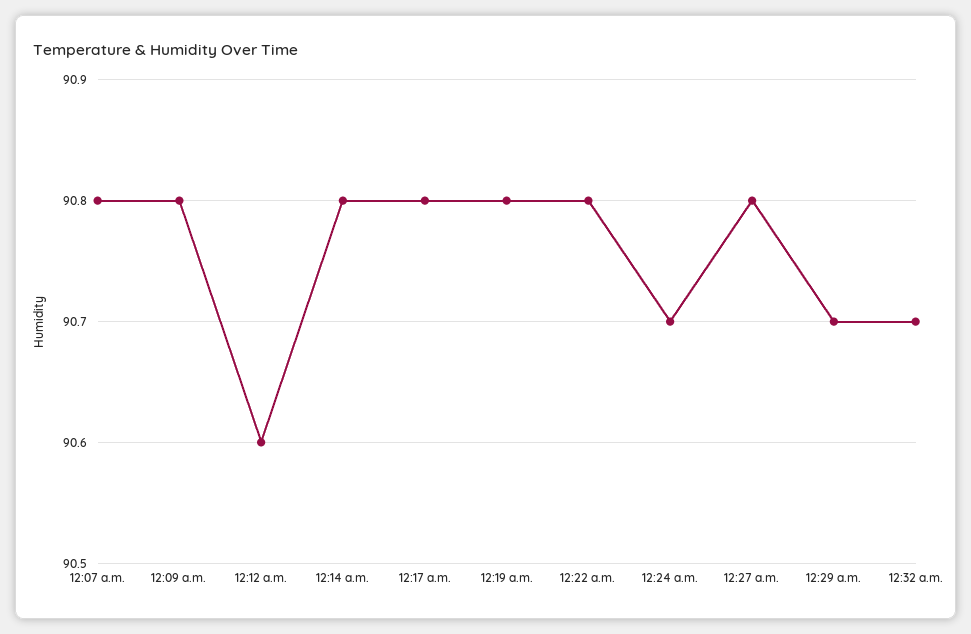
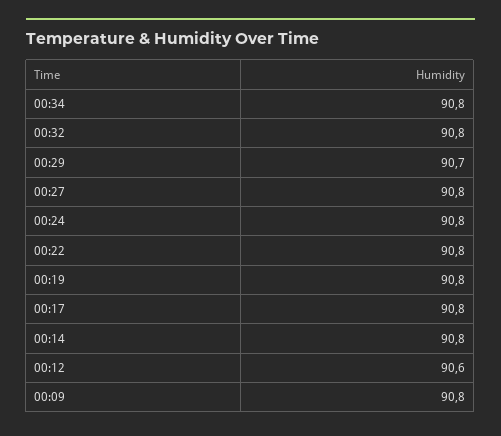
12:07 a.m.: 90.8 -> none
12:24 a.m.: 90.7 -> 90.8
12:32 a.m.: 90.7 -> 90.8
00:34: none -> 90.8

